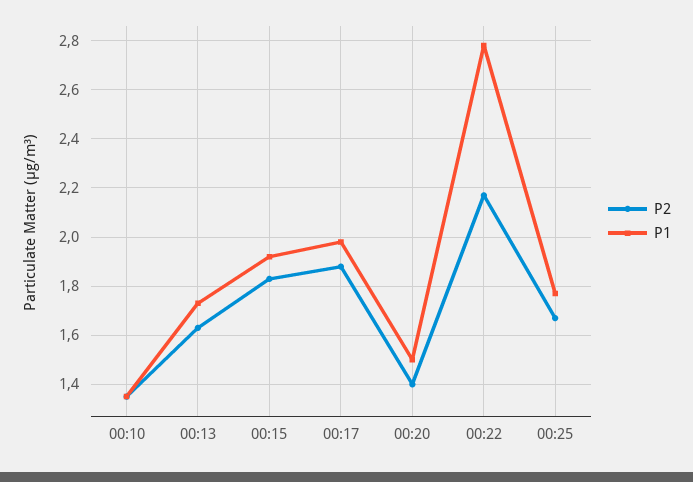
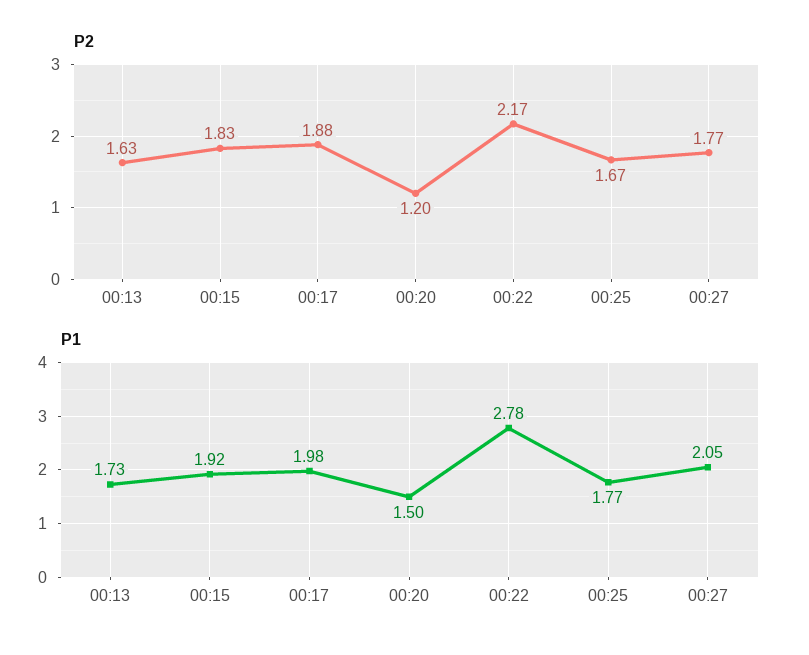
P2, 00:10: 1.35 -> none
P1, 00:10: 1.35 -> none
P2, 00:20: 1.4 -> 1.2
P2, 00:27: none -> 1.77
P1, 00:27: none -> 2.05

